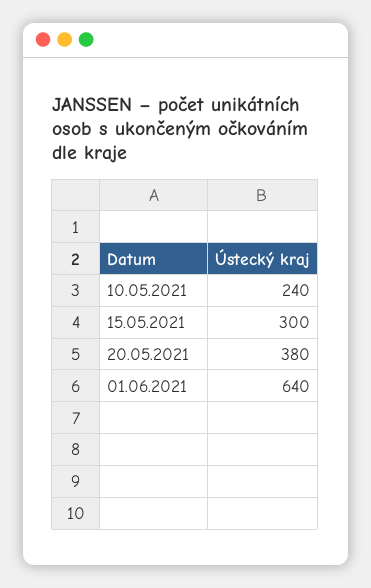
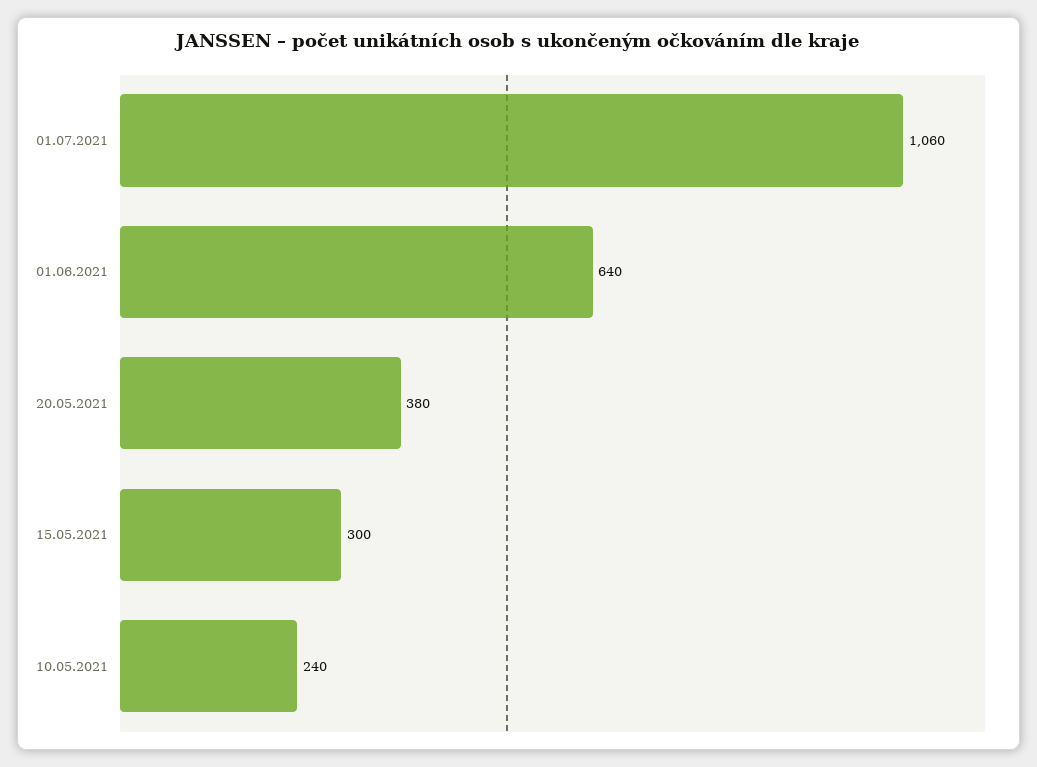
01.07.2021: none -> 1060

